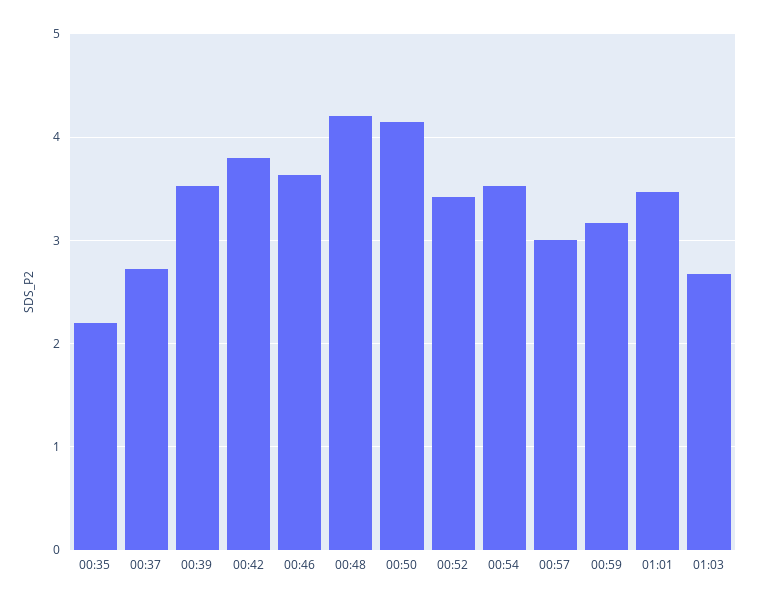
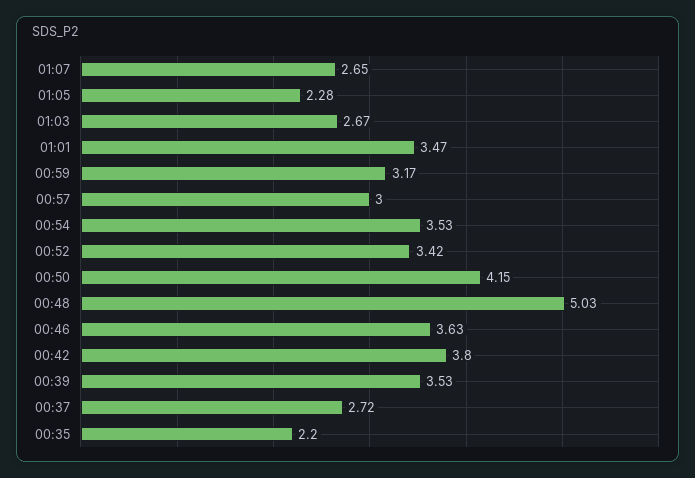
00:48: 4.2 -> 5.03
01:07: none -> 2.65
01:05: none -> 2.28

